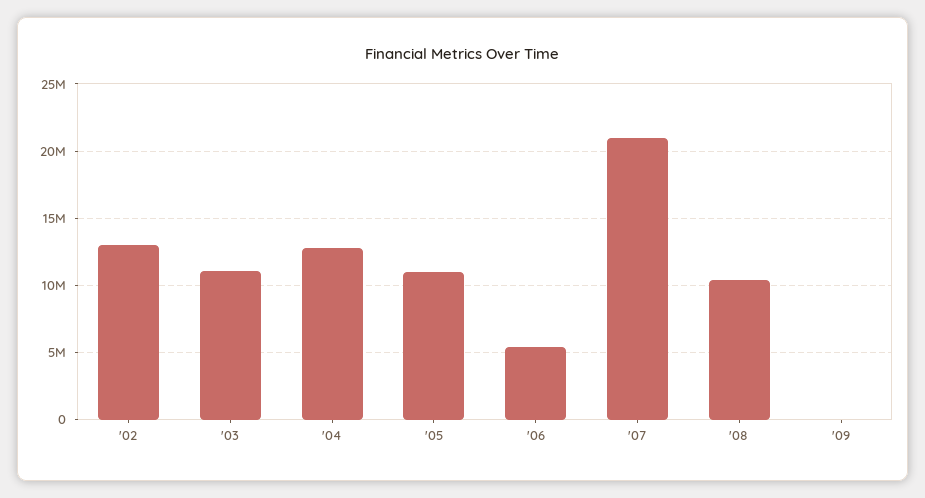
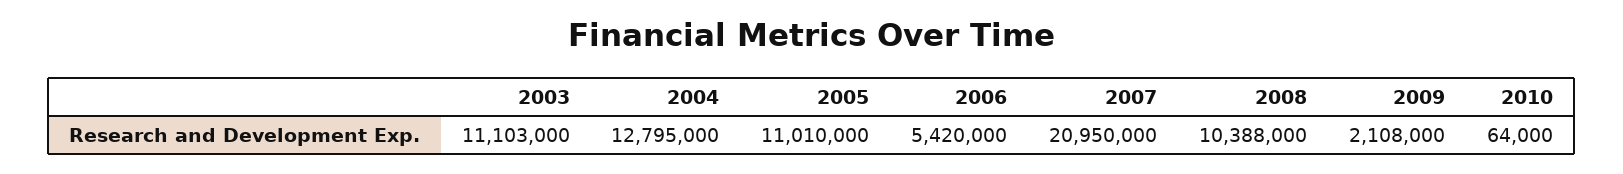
'02: 13000000 -> none
'09: 0 -> 2108000
2010: none -> 64000

